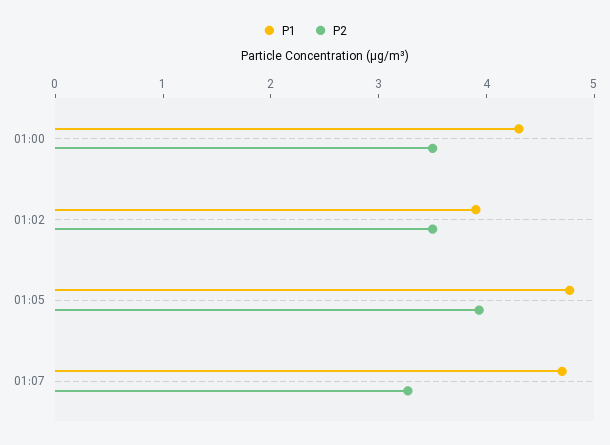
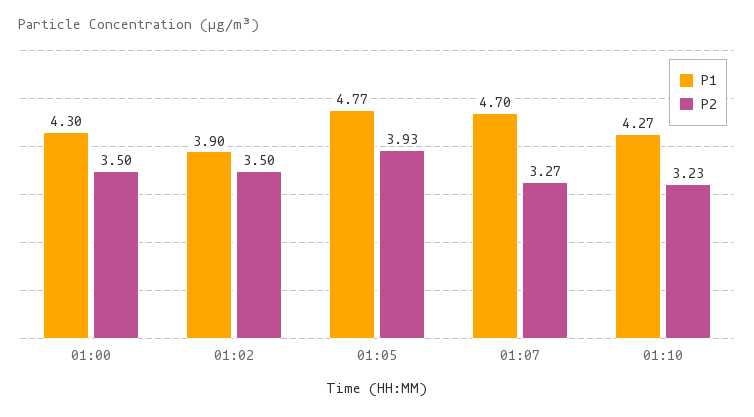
P1, 01:10: none -> 4.27
P2, 01:10: none -> 3.23

